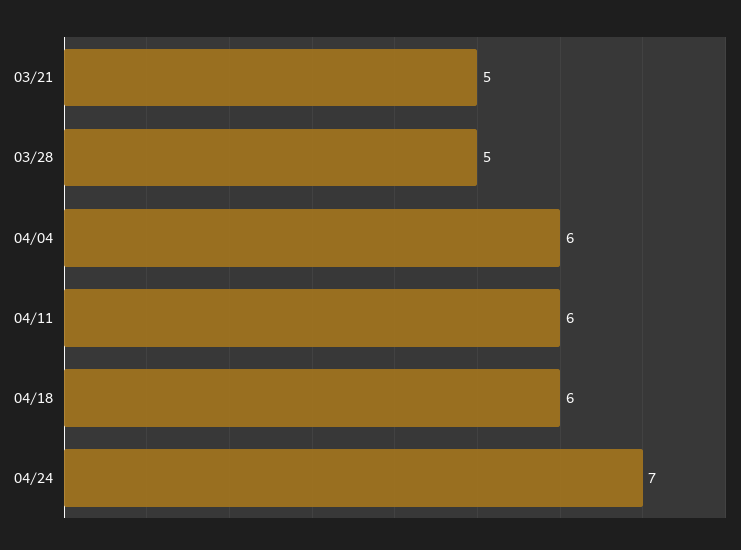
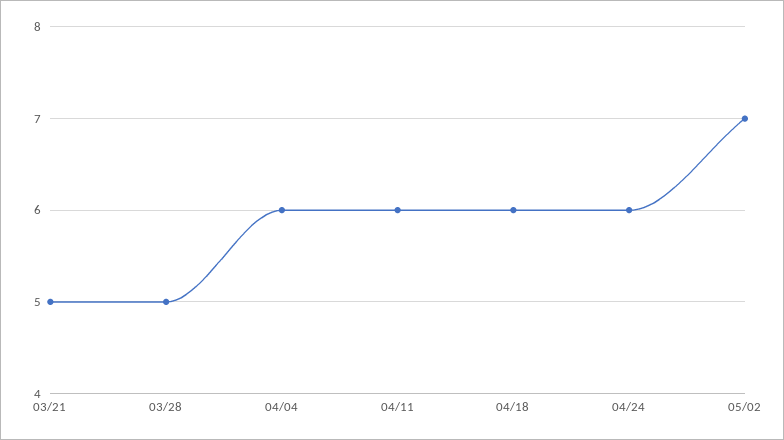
04/24: 7 -> 6
05/02: none -> 7

